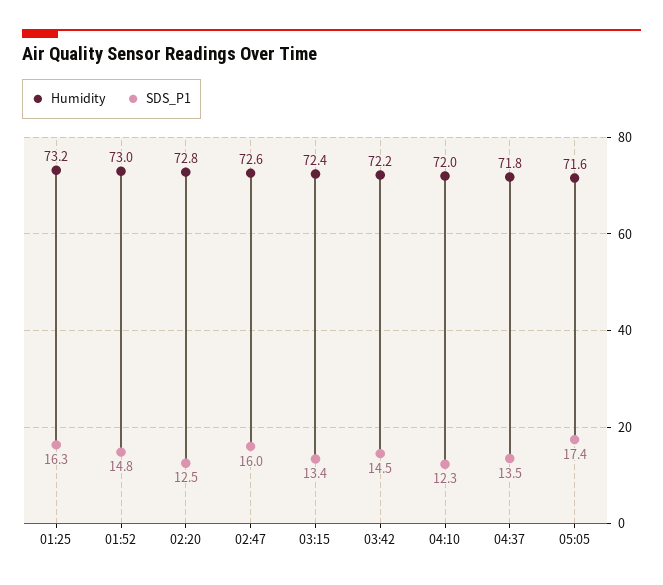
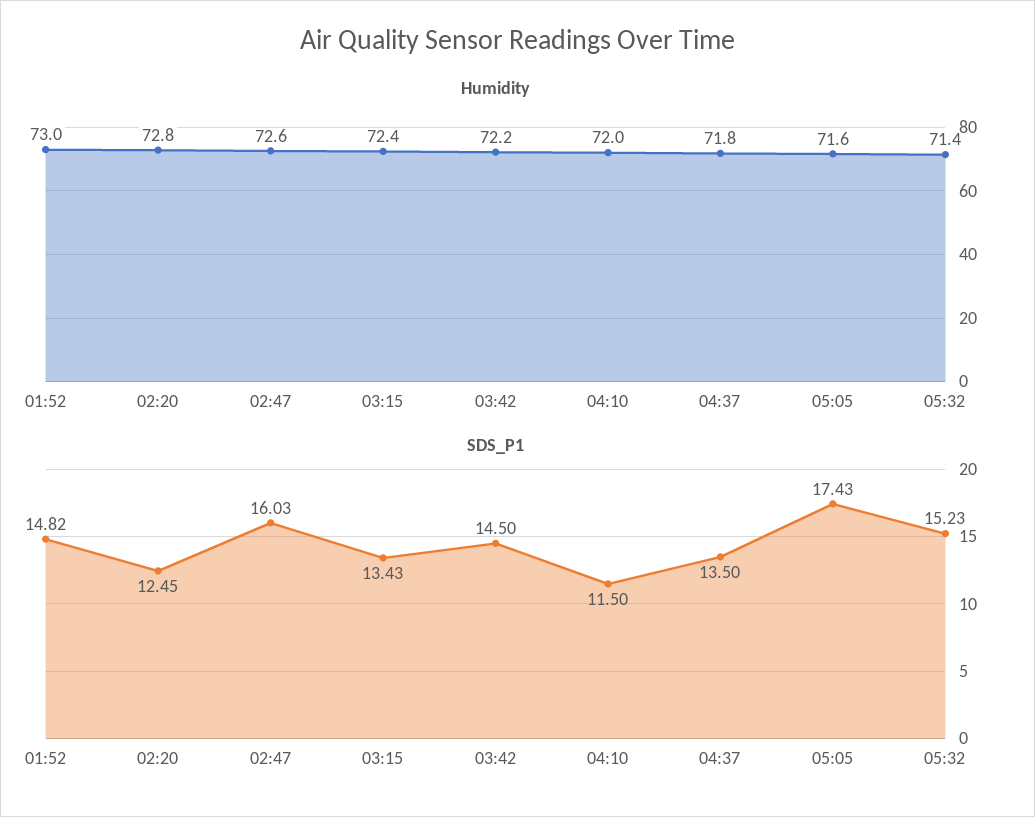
Humidity, 01:25: 73.2 -> none
SDS_P1, 01:25: 16.3 -> none
SDS_P1, 04:10: 12.3 -> 11.5
Humidity, 05:32: none -> 71.4
SDS_P1, 05:32: none -> 15.23

